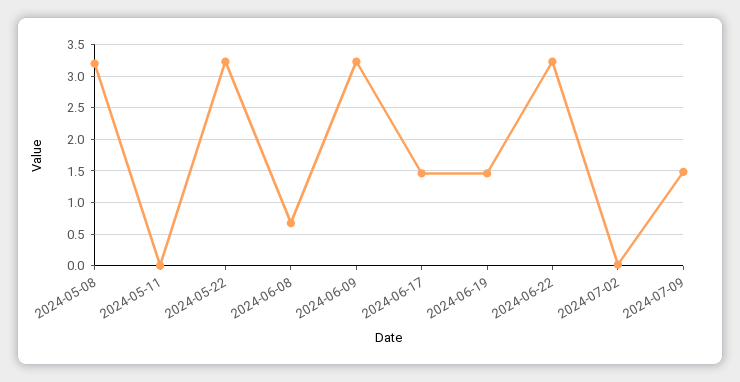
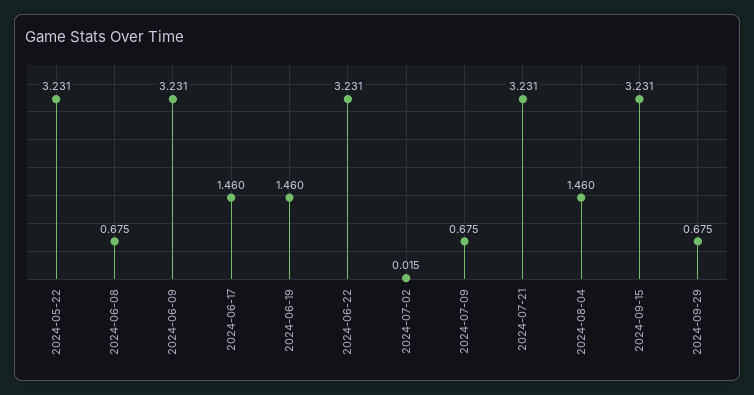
2024-05-08: 3.2 -> none
2024-05-11: 0 -> none
2024-07-09: 1.5 -> 0.675
2024-07-21: none -> 3.231
2024-08-04: none -> 1.46
2024-09-15: none -> 3.231
2024-09-29: none -> 0.675

